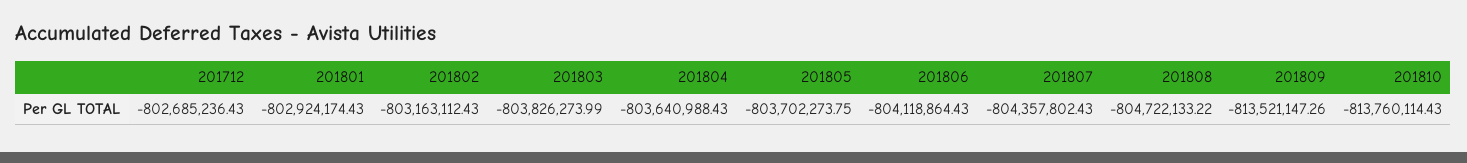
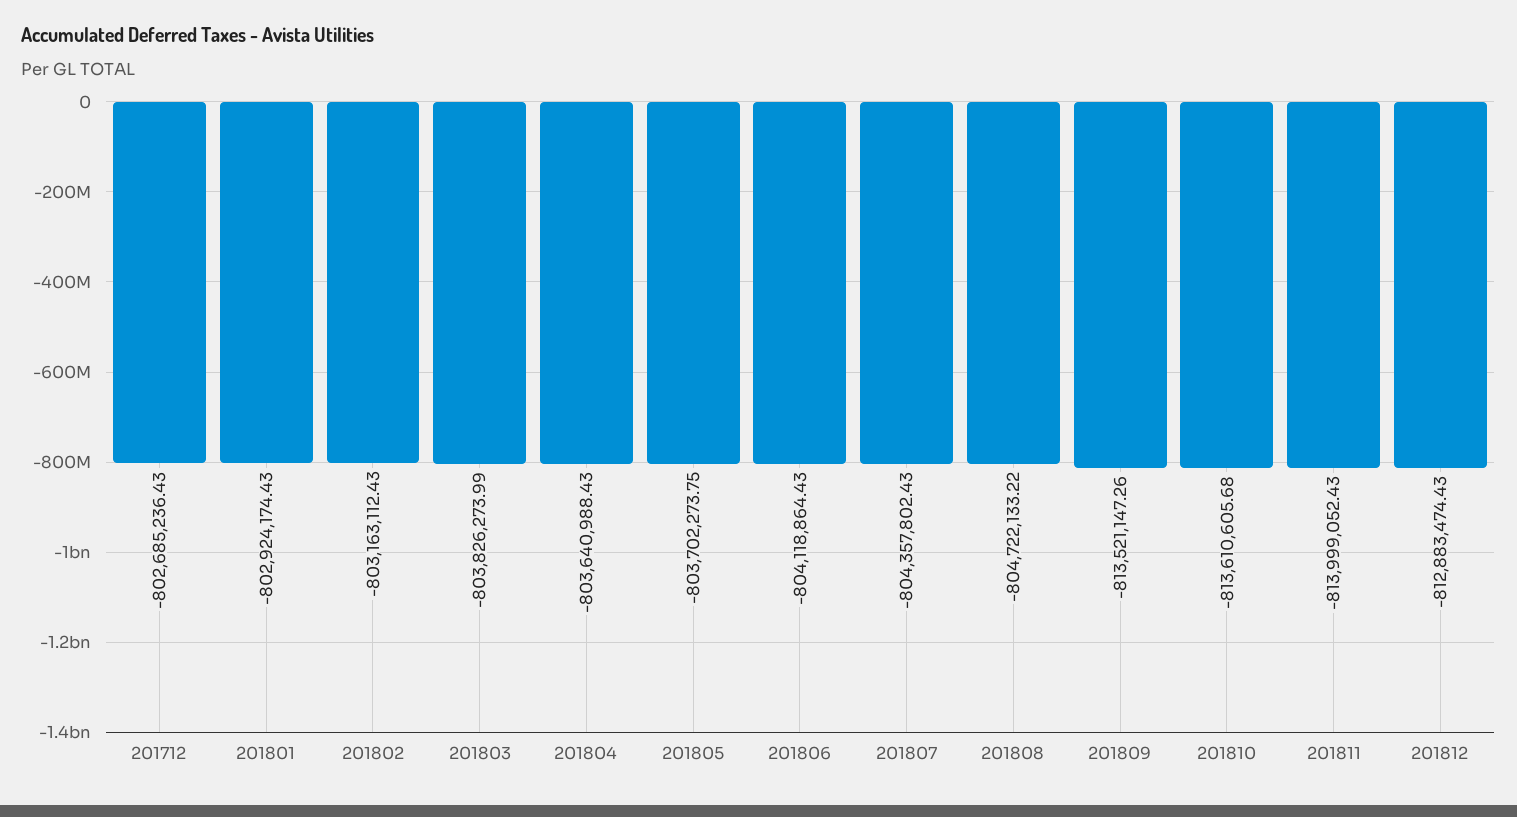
201810: -813760114.43 -> -813610605.68
201811: none -> -813999052.43
201812: none -> -812883474.43

